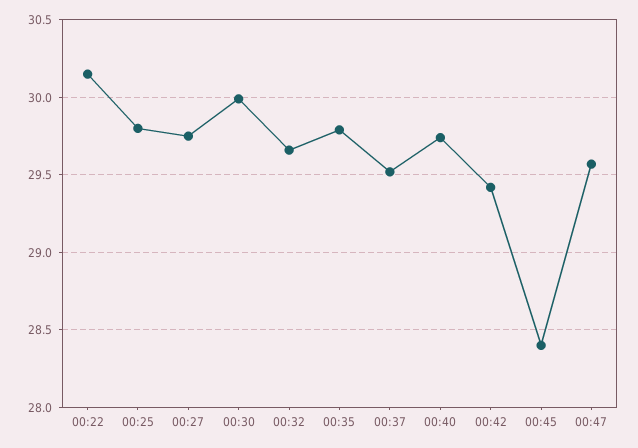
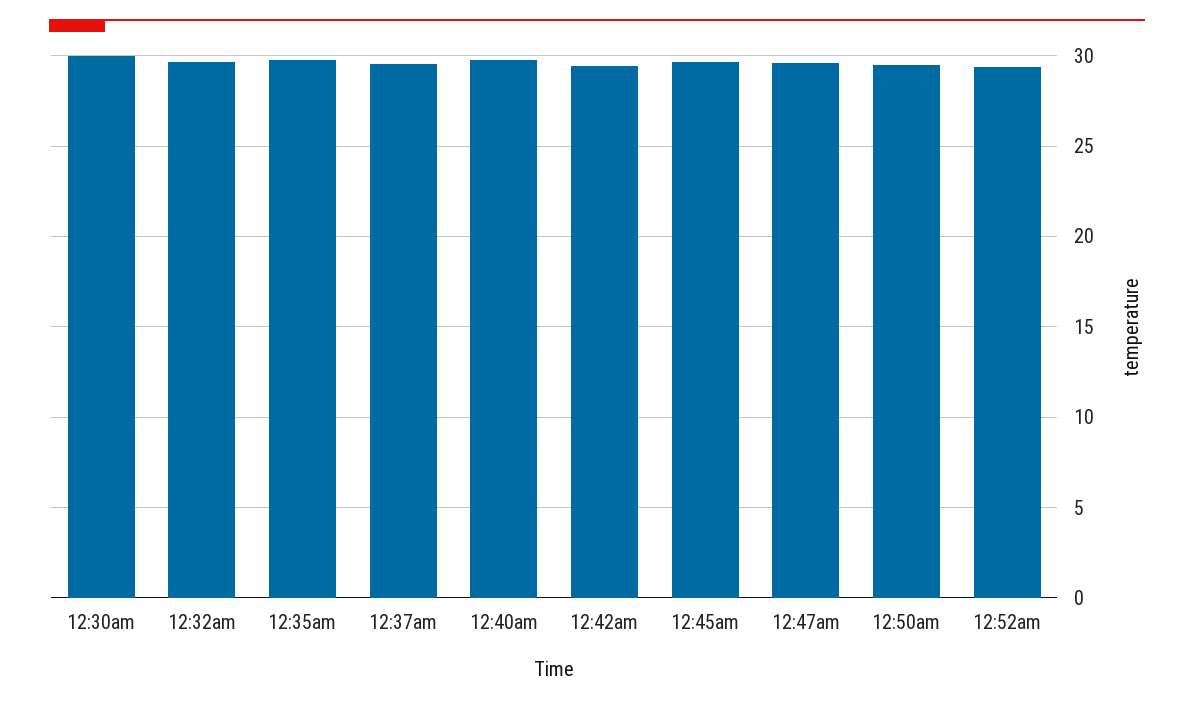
00:22: 30.15 -> none
00:25: 29.8 -> none
00:27: 29.75 -> none
00:45: 28.4 -> 29.5
12:50am: none -> 29.5
12:52am: none -> 29.5

